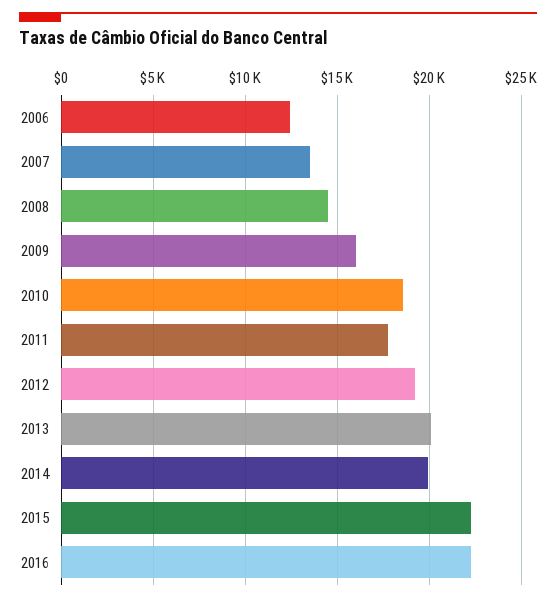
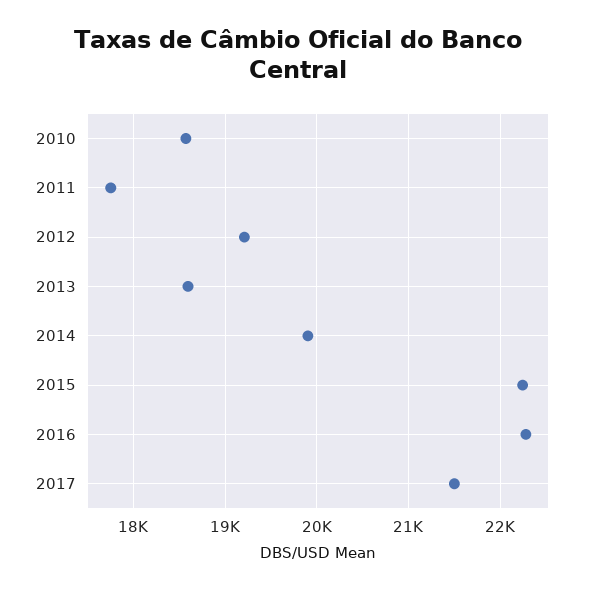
2006: 12500 -> none
2007: 13500 -> none
2008: 14500 -> none
2009: 16000 -> none
2013: 20000 -> 18600
2017: none -> 21500

